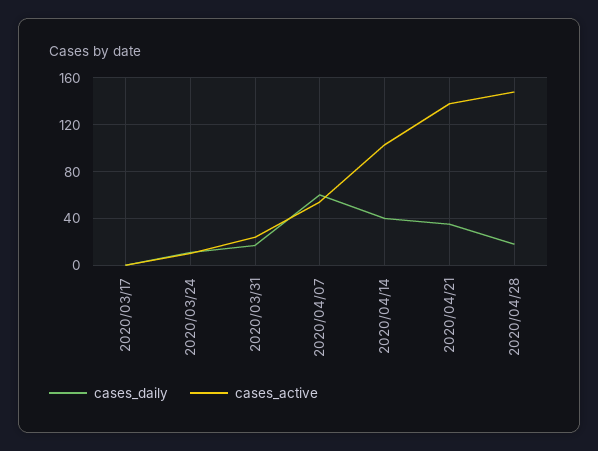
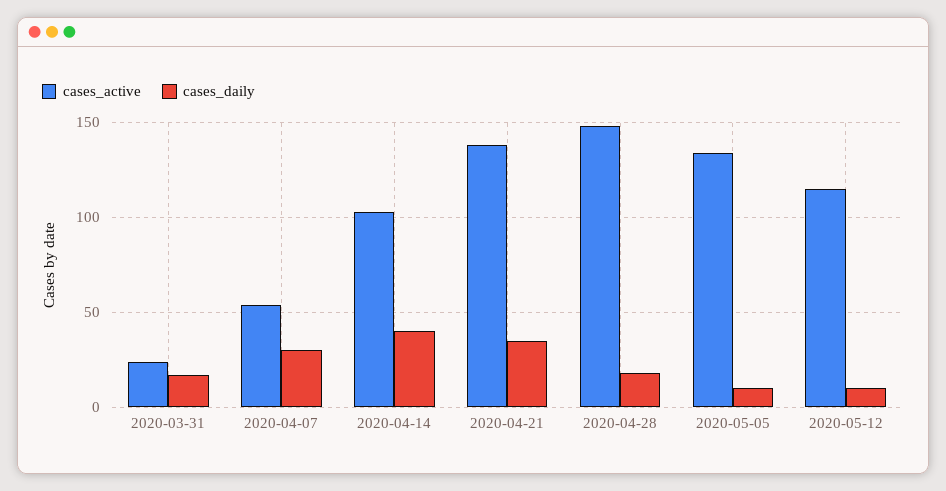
cases_daily, 2020/03/17: 0 -> none
cases_active, 2020/03/17: 0 -> none
cases_daily, 2020/03/24: 10 -> none
cases_active, 2020/03/24: 10 -> none
cases_daily, 2020/04/07: 60 -> 30
cases_active, 2020-05-05: none -> 135
cases_daily, 2020-05-05: none -> 10
cases_active, 2020-05-12: none -> 115
cases_daily, 2020-05-12: none -> 10

